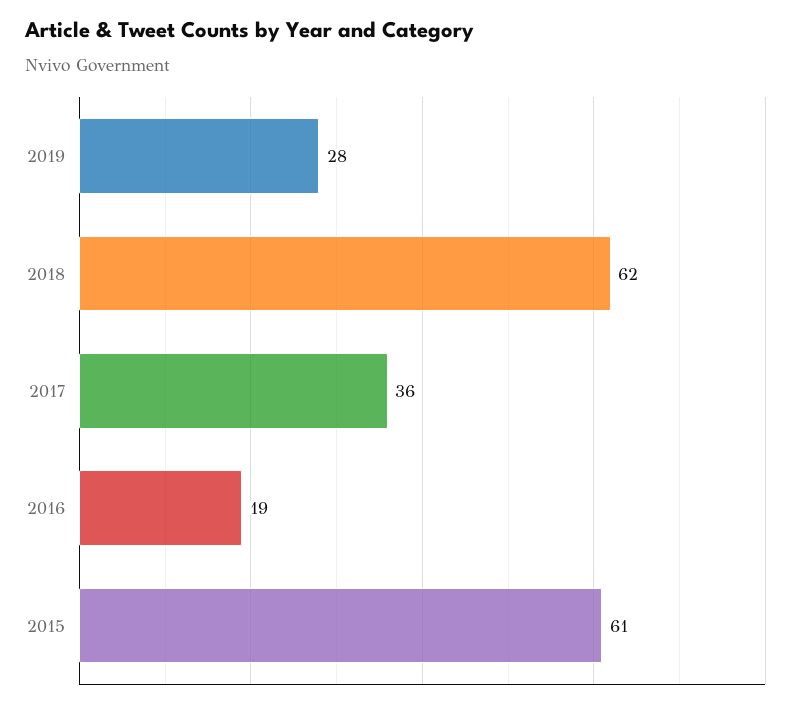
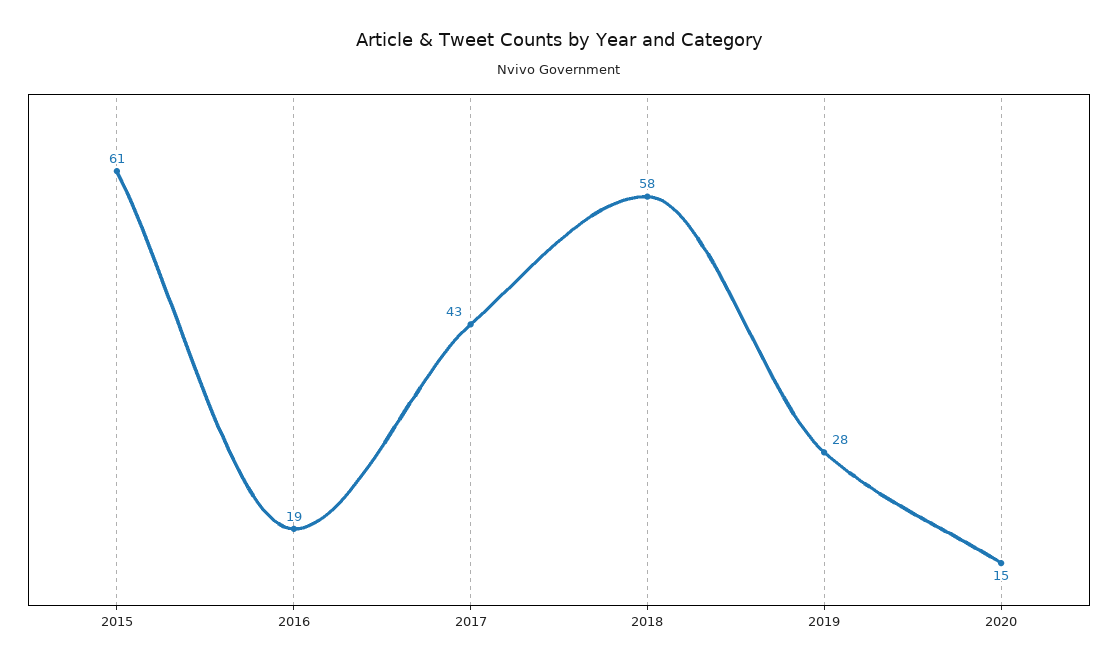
2018: 62 -> 58
2017: 36 -> 43
2020: none -> 15

